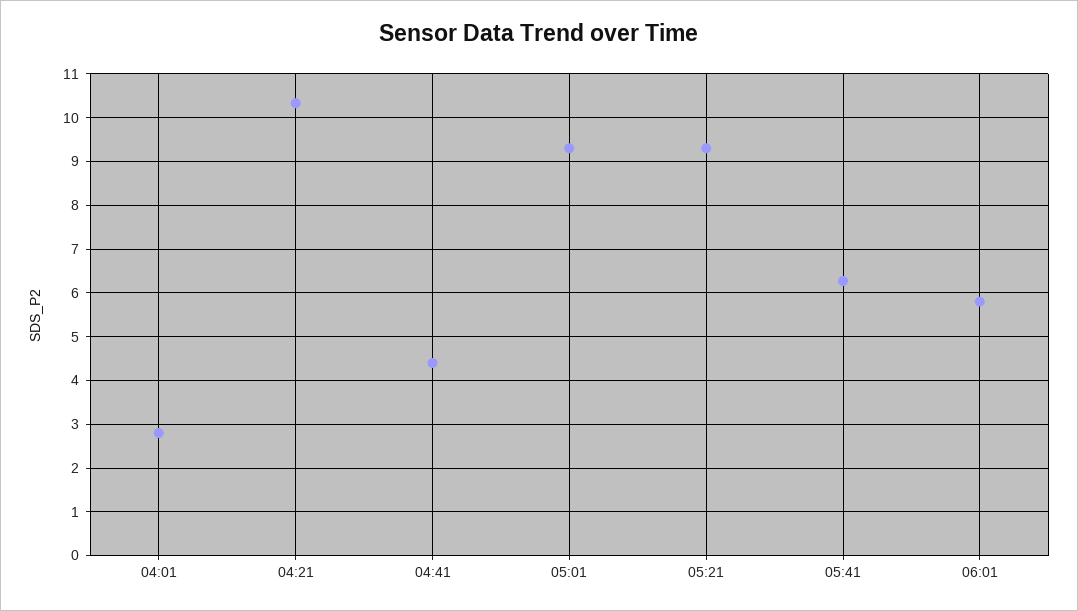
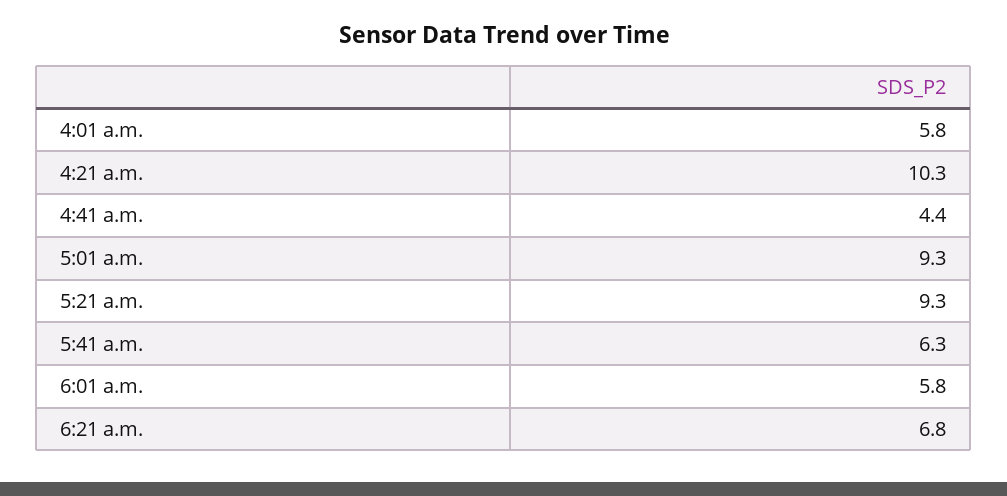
04:01: 2.8 -> 5.8
6:21 a.m.: none -> 6.8

